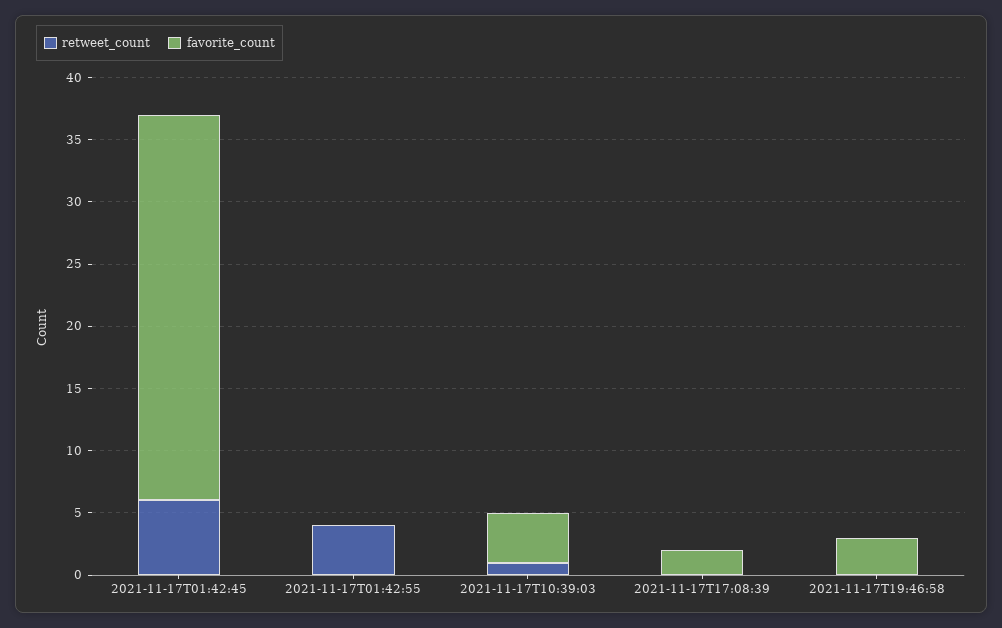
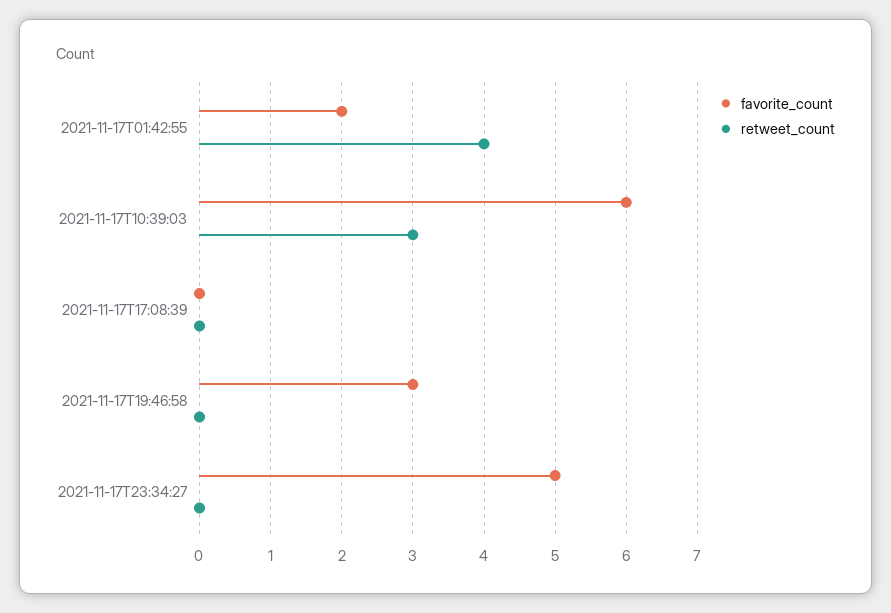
retweet_count, 2021-11-17T01:42:45: 6 -> none
favorite_count, 2021-11-17T01:42:45: 31 -> none
favorite_count, 2021-11-17T01:42:55: 0 -> 2
retweet_count, 2021-11-17T10:39:03: 1 -> 3
favorite_count, 2021-11-17T10:39:03: 4 -> 6
favorite_count, 2021-11-17T17:08:39: 2 -> 0
favorite_count, 2021-11-17T23:34:27: none -> 5
retweet_count, 2021-11-17T23:34:27: none -> 0

